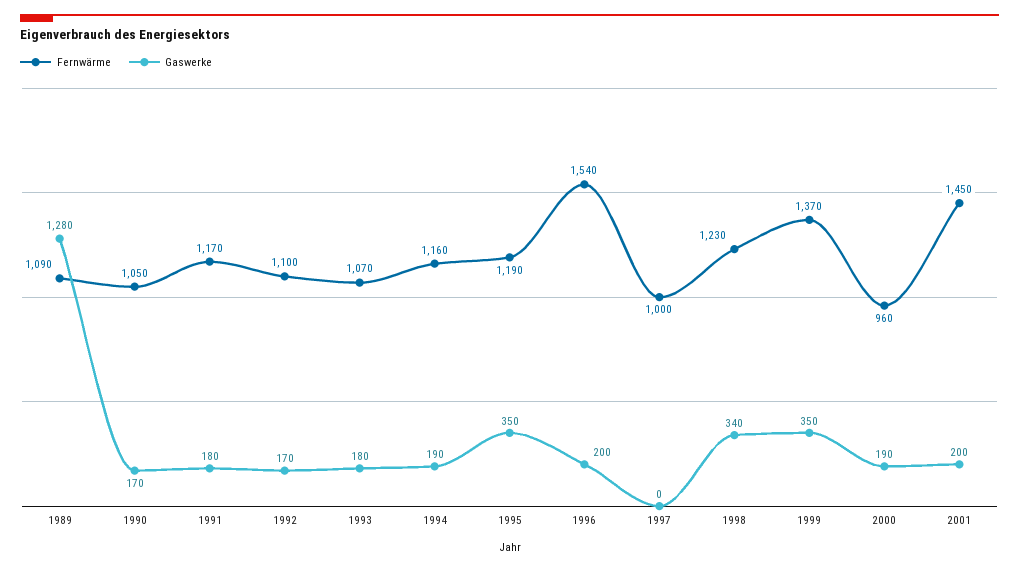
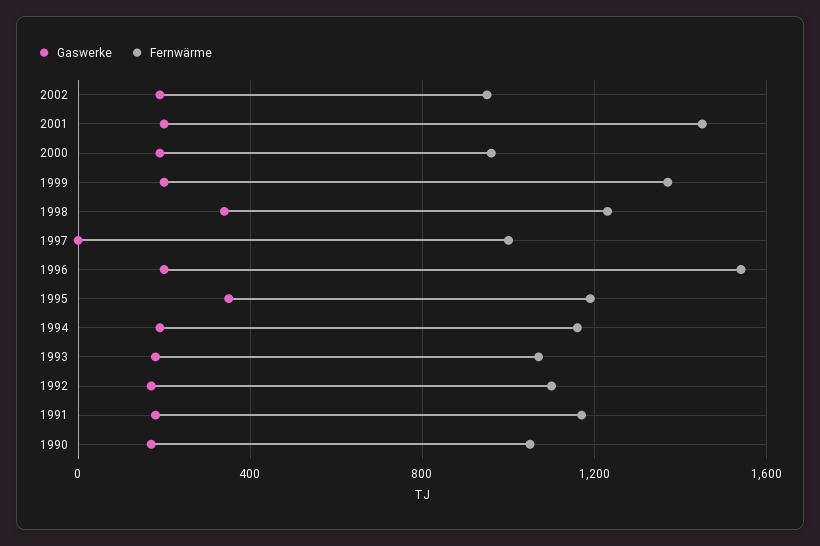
Fernwärme, 1989: 1090 -> none
Gaswerke, 1989: 1280 -> none
Gaswerke, 1999: 350 -> 200
Gaswerke, 2002: none -> 200
Fernwärme, 2002: none -> 950

